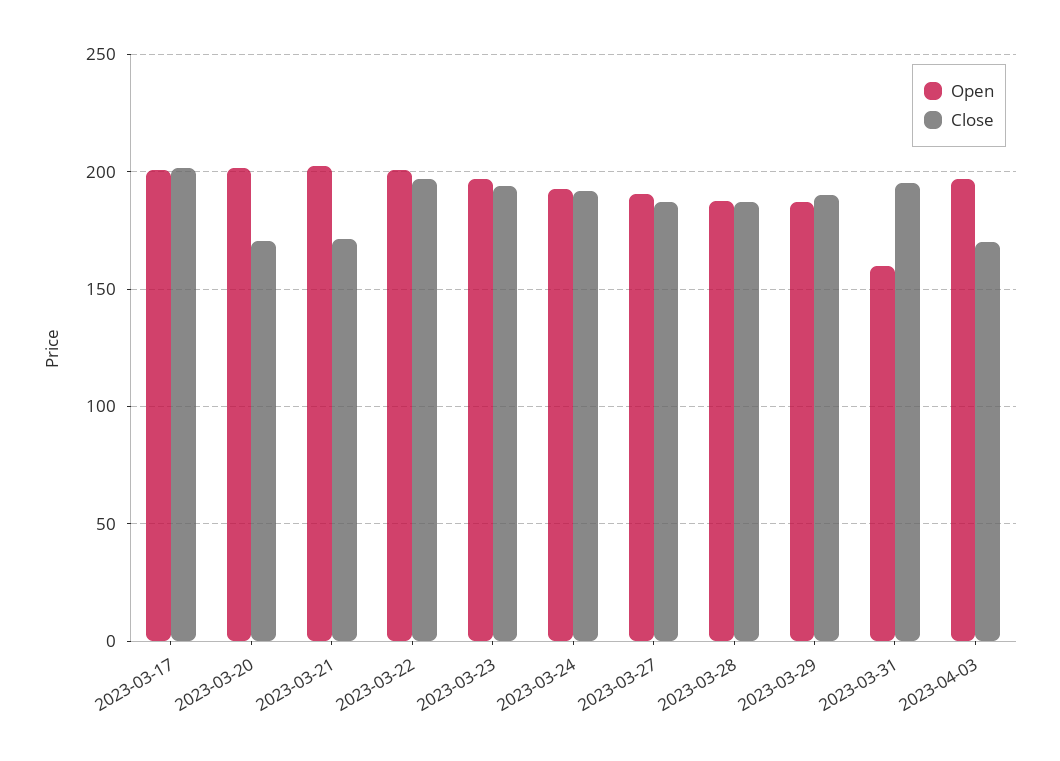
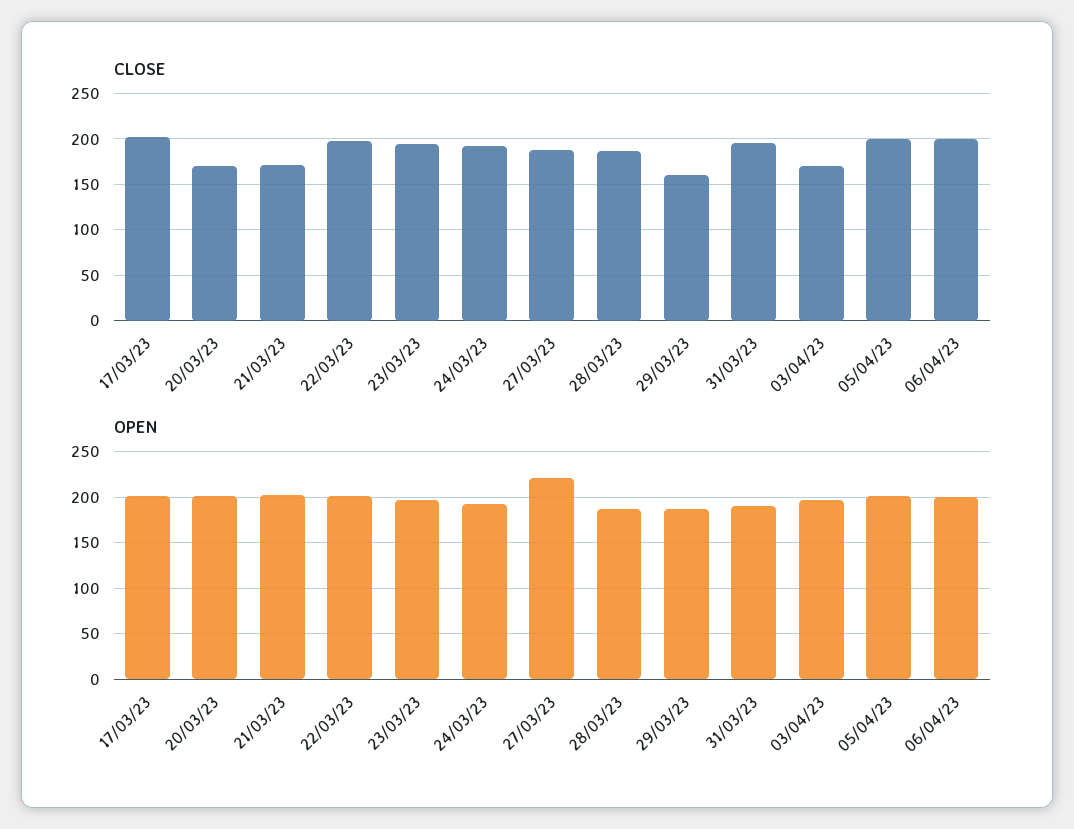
Open, 2023-03-27: 190 -> 220
Close, 2023-03-29: 190 -> 160
Open, 2023-03-31: 160 -> 190
Close, 05/04/23: none -> 200
Close, 06/04/23: none -> 200
Open, 05/04/23: none -> 200
Open, 06/04/23: none -> 200

